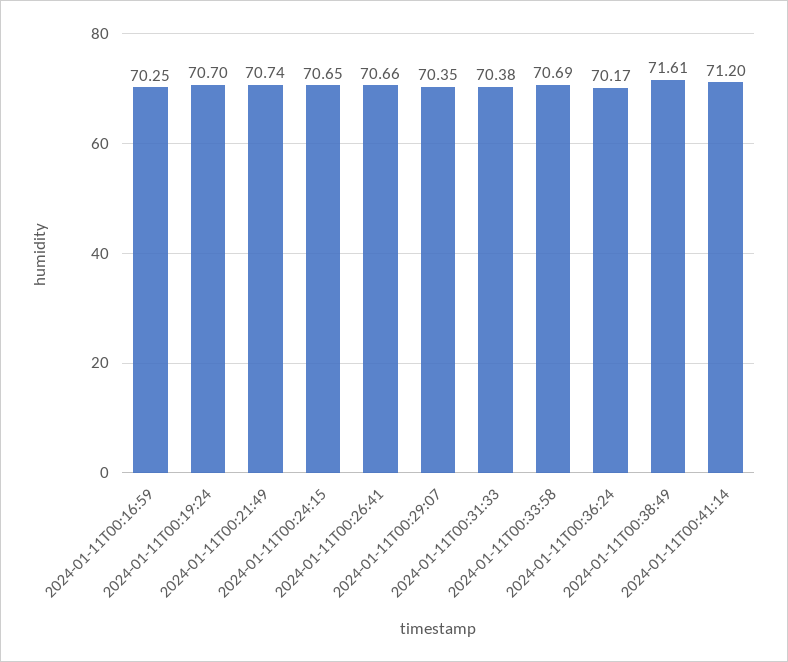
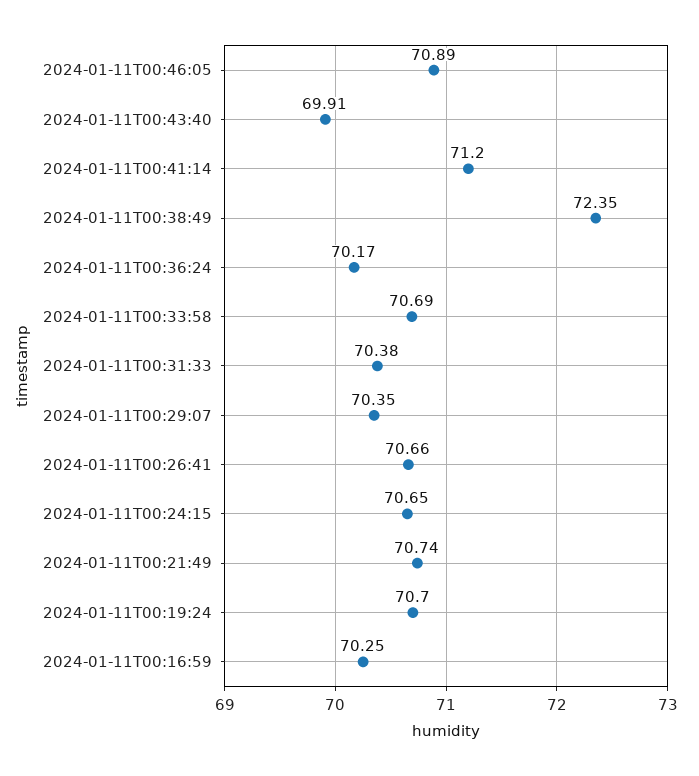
2024-01-11T00:38:49: 71.61 -> 72.35
2024-01-11T00:46:05: none -> 70.89
2024-01-11T00:43:40: none -> 69.91

